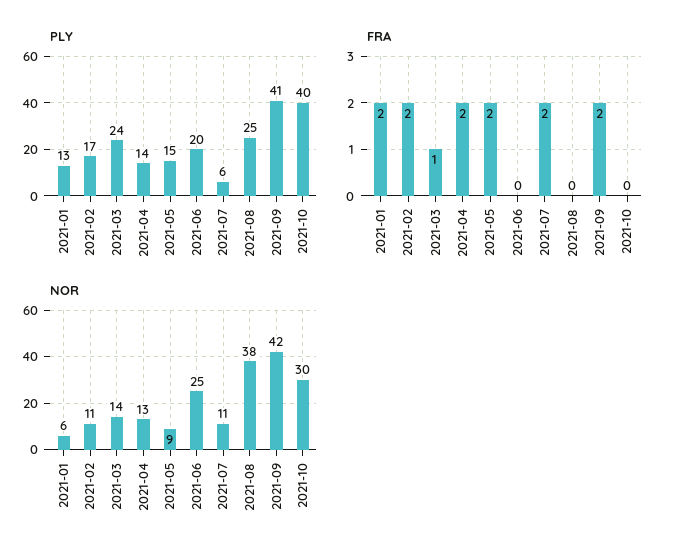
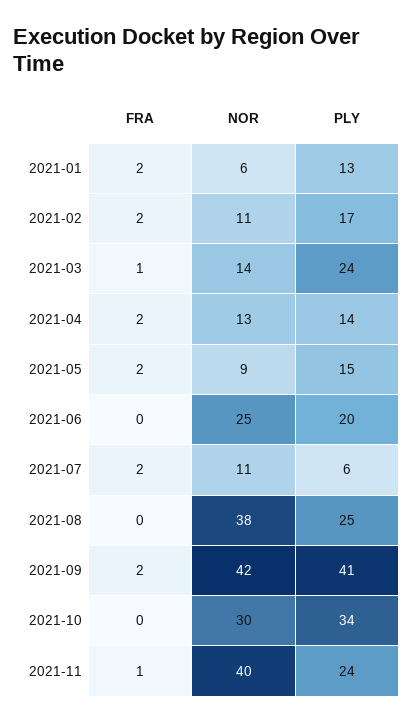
PLY, 2021-10: 40 -> 34
FRA, 2021-11: none -> 1
NOR, 2021-11: none -> 40
PLY, 2021-11: none -> 24

